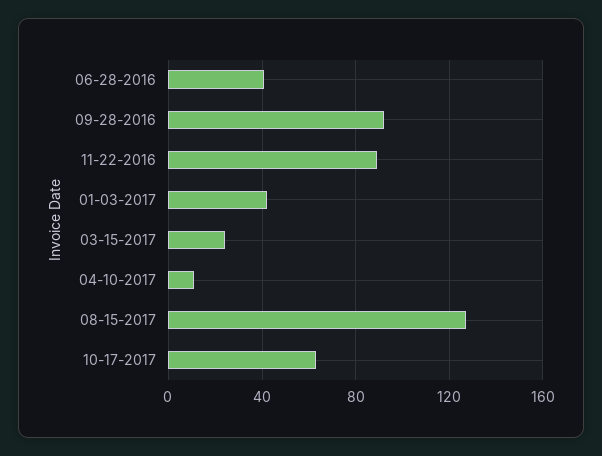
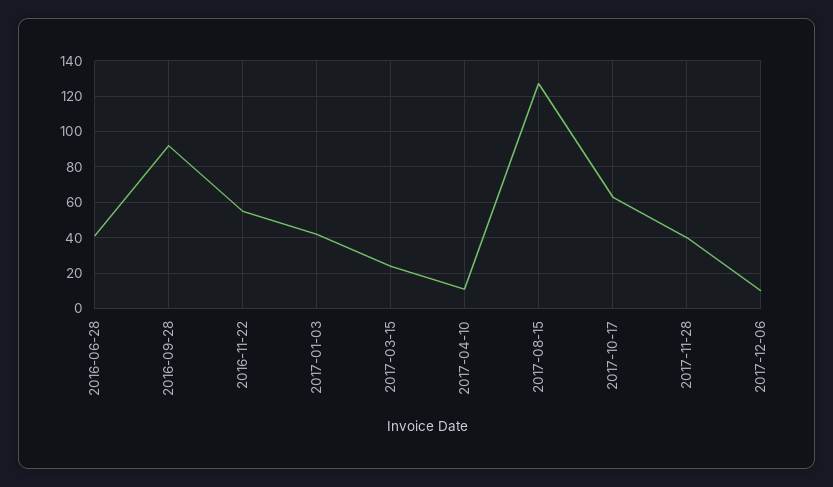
11-22-2016: 90 -> 55
2017-11-28: none -> 40
2017-12-06: none -> 10

